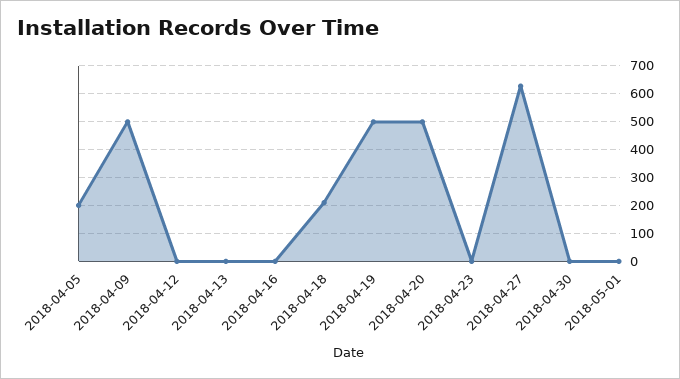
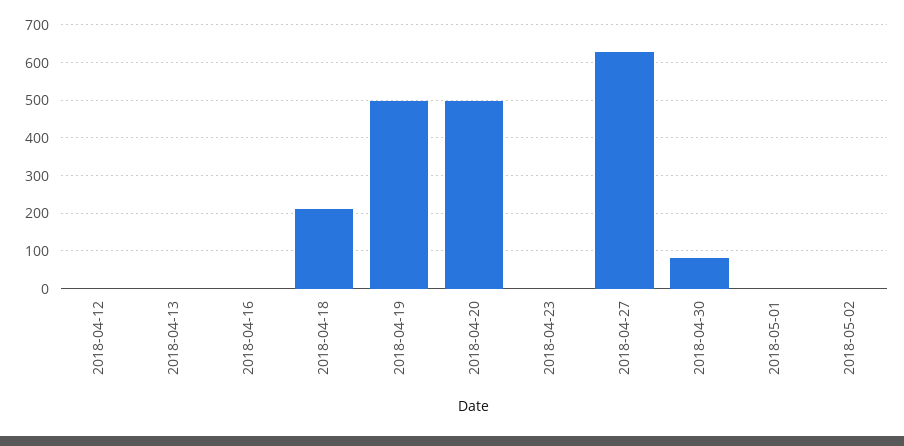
2018-04-05: 200 -> none
2018-04-09: 500 -> none
2018-04-30: 0 -> 80
2018-05-02: none -> 0

